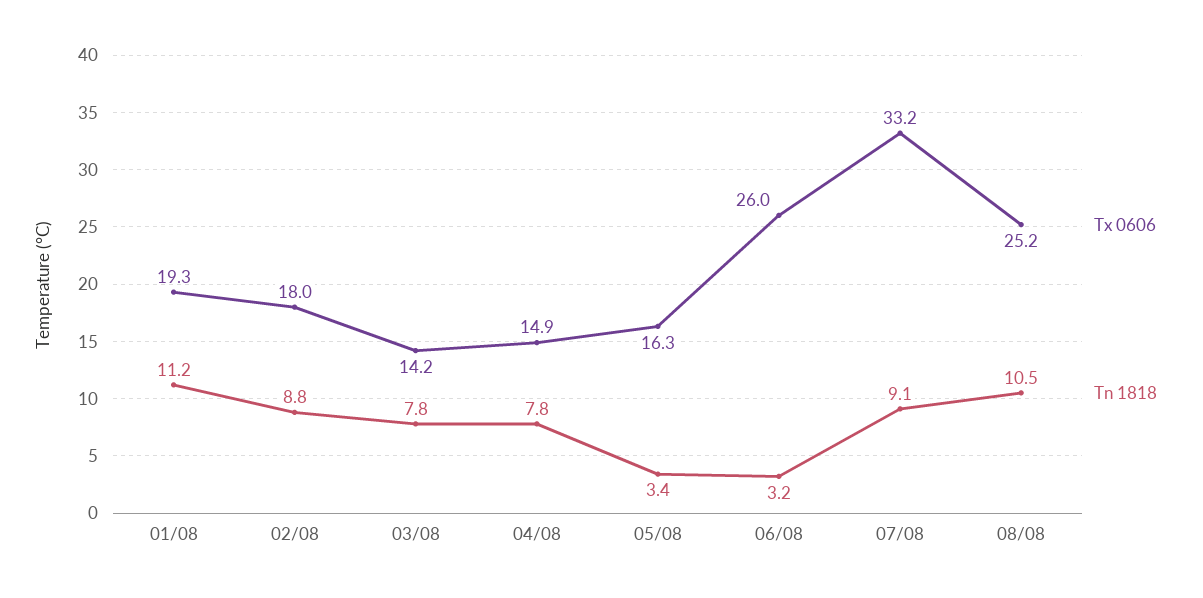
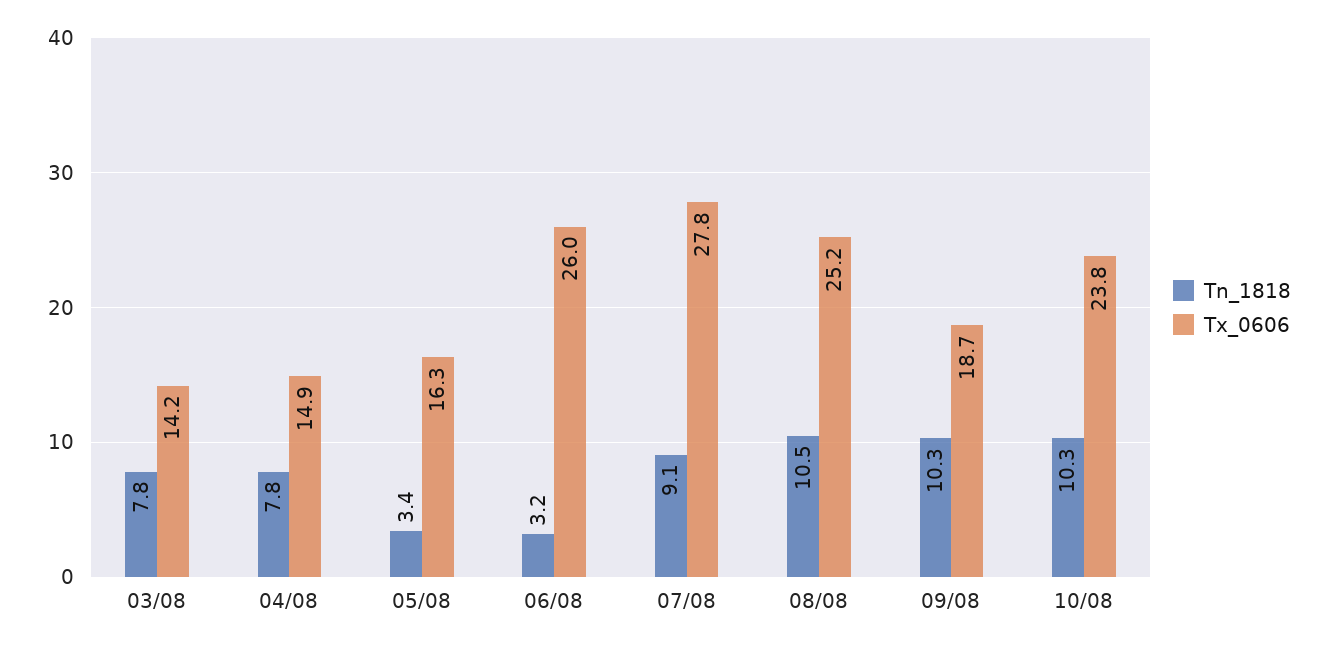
Tx 0606, 01/08: 19.3 -> none
Tn 1818, 01/08: 11.2 -> none
Tx 0606, 02/08: 18 -> none
Tn 1818, 02/08: 8.8 -> none
Tx 0606, 07/08: 33.2 -> 27.8
Tn 1818, 09/08: none -> 10.3
Tx 0606, 09/08: none -> 18.7
Tn 1818, 10/08: none -> 10.3
Tx 0606, 10/08: none -> 23.8

